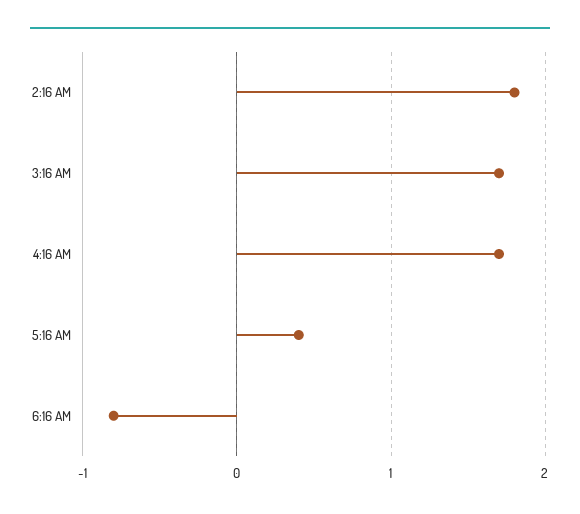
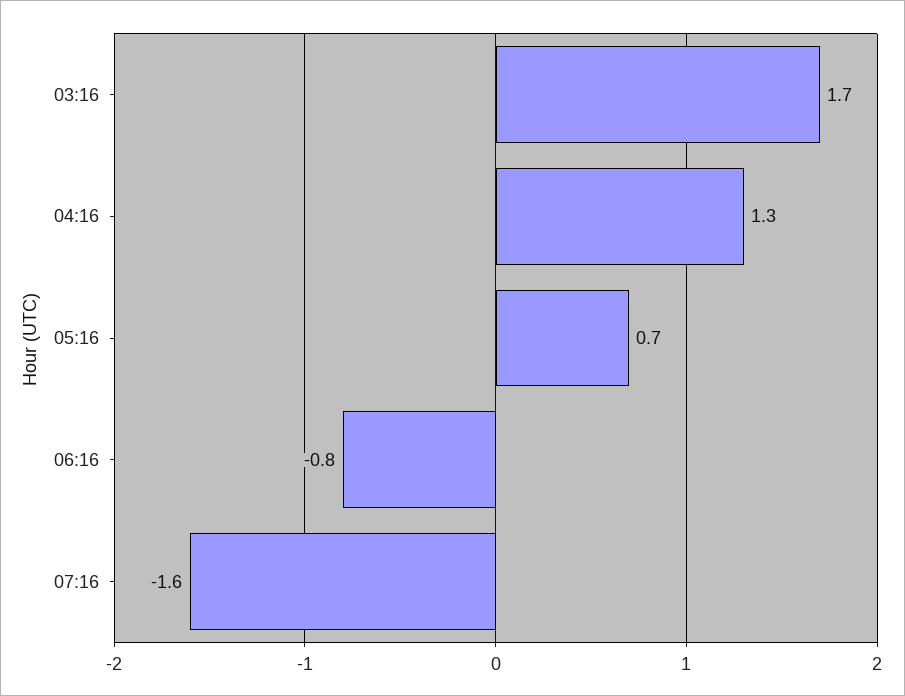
2:16 AM: 1.8 -> none
4:16 AM: 1.7 -> 1.3
5:16 AM: 0.4 -> 0.7
07:16: none -> -1.6

